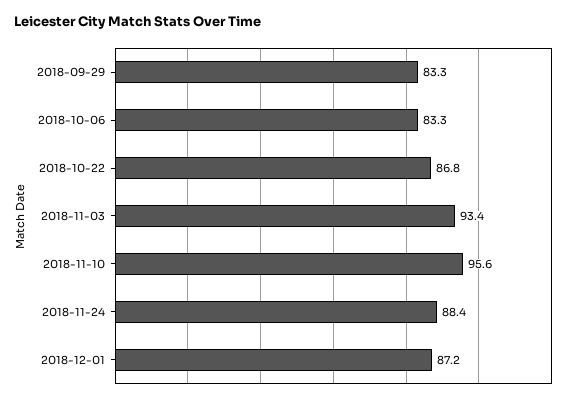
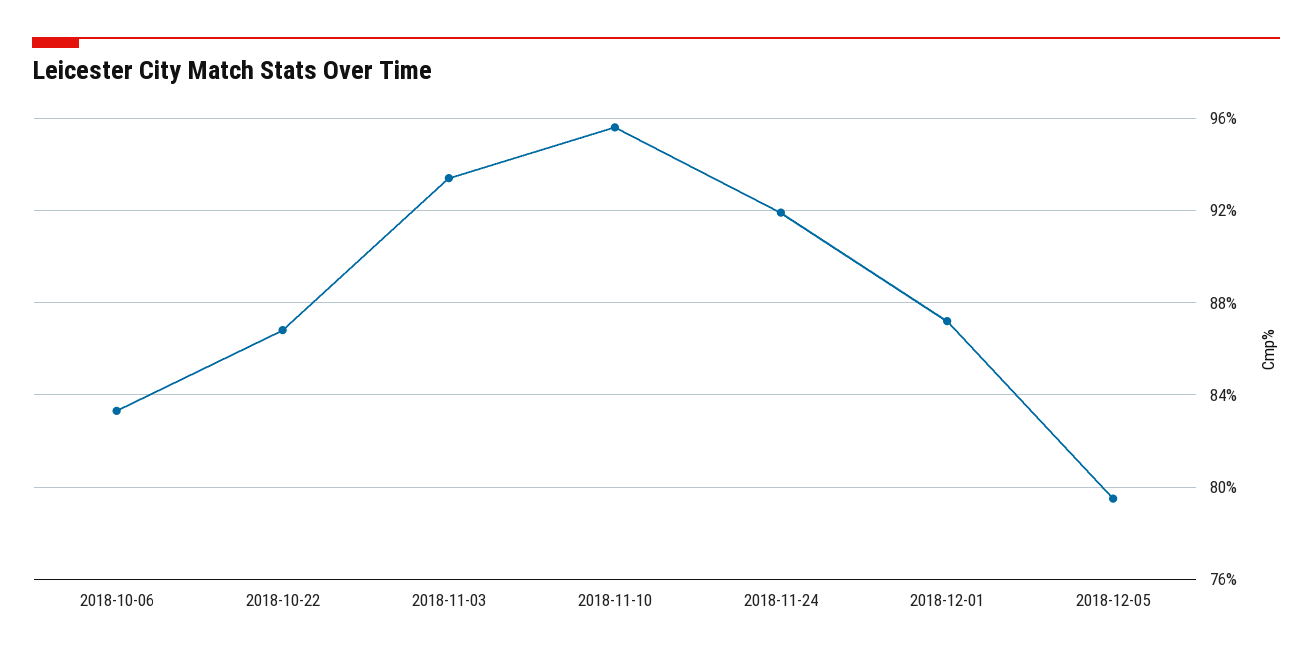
2018-09-29: 83.3 -> none
2018-11-24: 88.4 -> 92
2018-12-05: none -> 79.5

